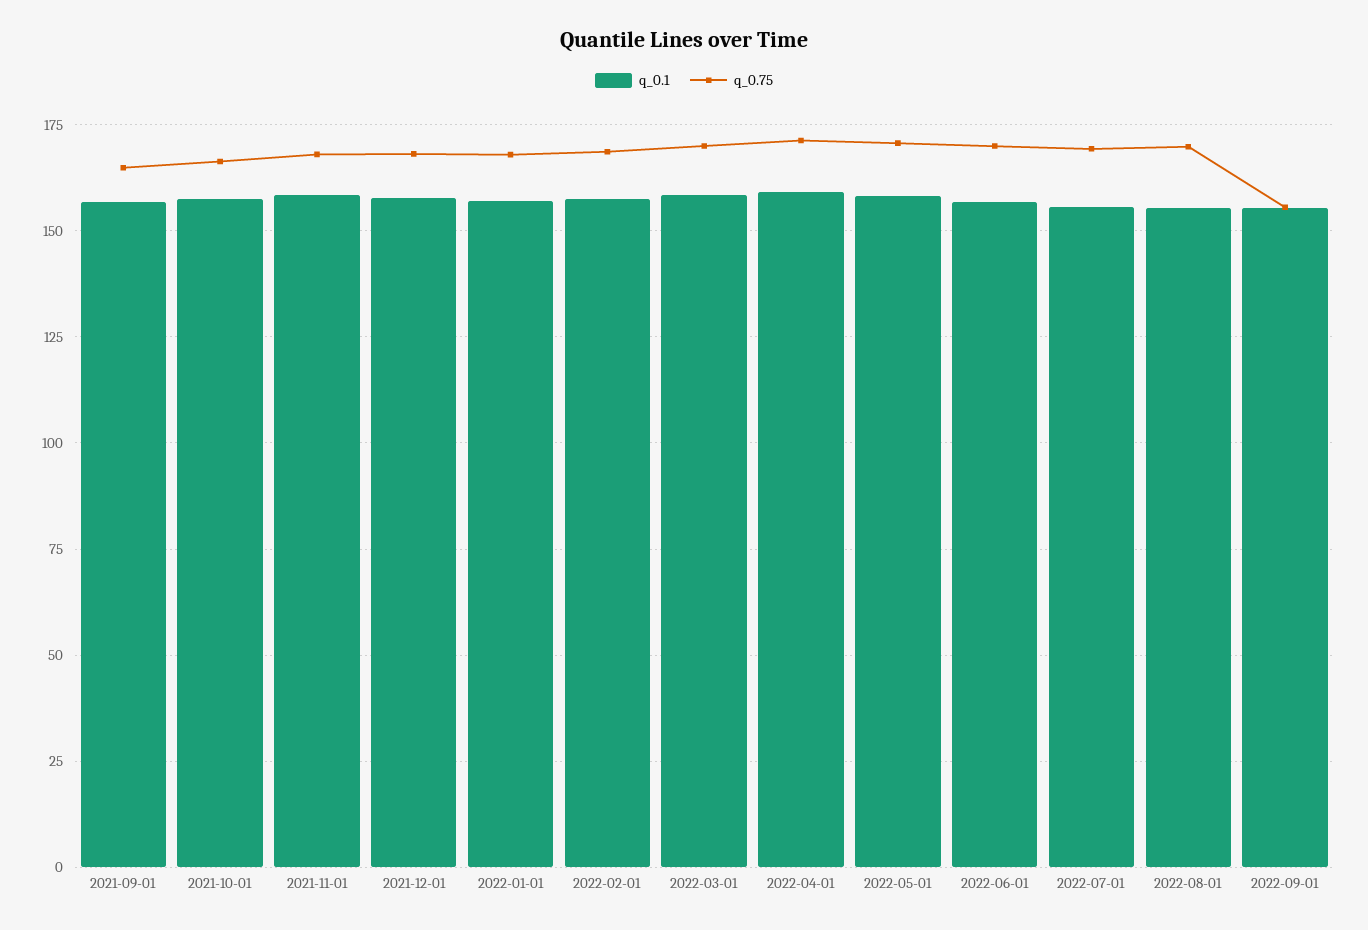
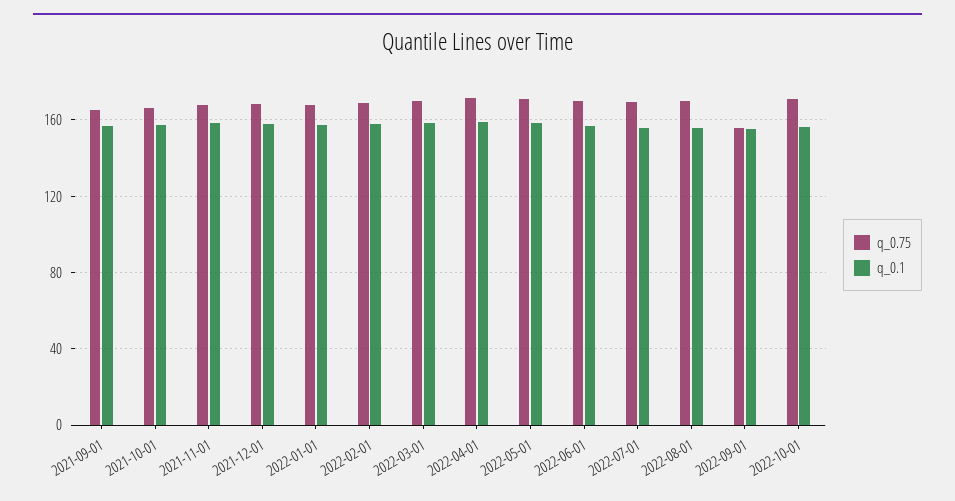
q_0.75, 2022-10-01: none -> 170
q_0.1, 2022-10-01: none -> 155

